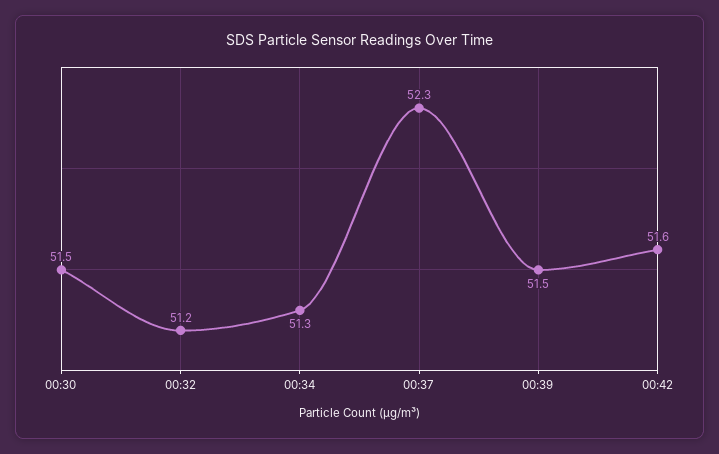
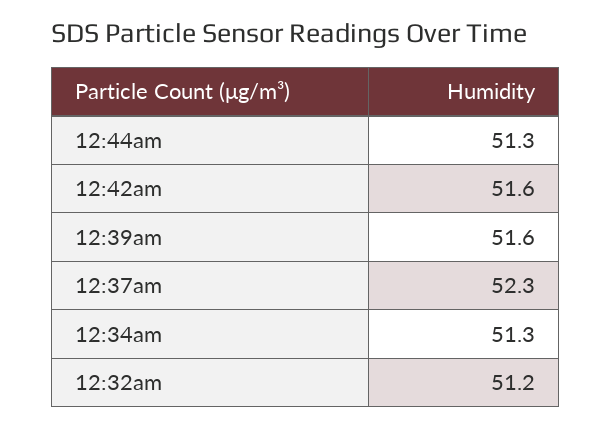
00:30: 51.5 -> none
00:39: 51.5 -> 51.6
12:44am: none -> 51.3

